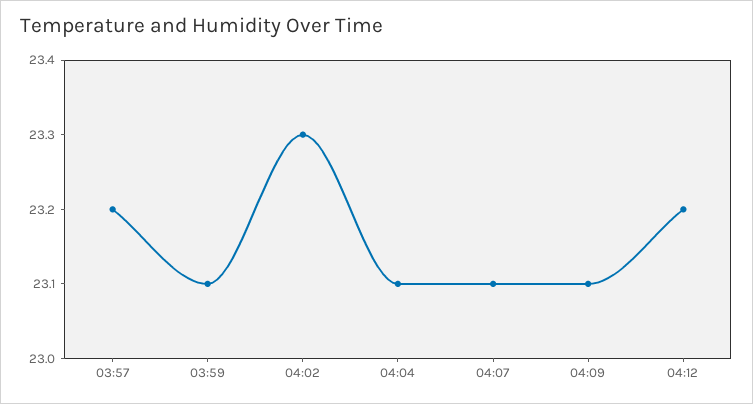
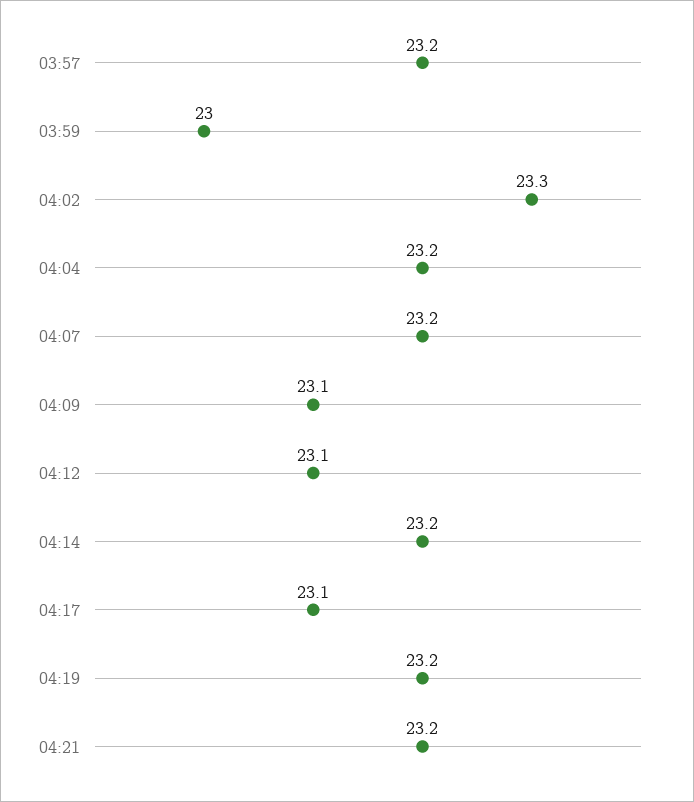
03:59: 23.1 -> 23
04:04: 23.1 -> 23.2
04:07: 23.1 -> 23.2
04:12: 23.2 -> 23.1
04:14: none -> 23.2
04:17: none -> 23.1
04:19: none -> 23.2
04:21: none -> 23.2

